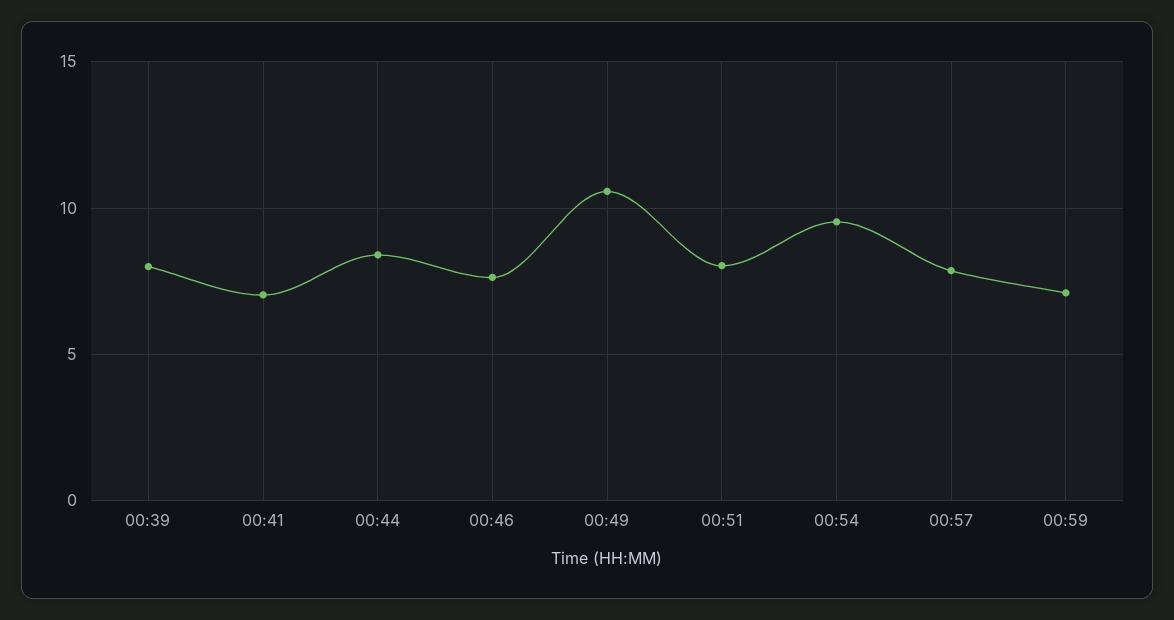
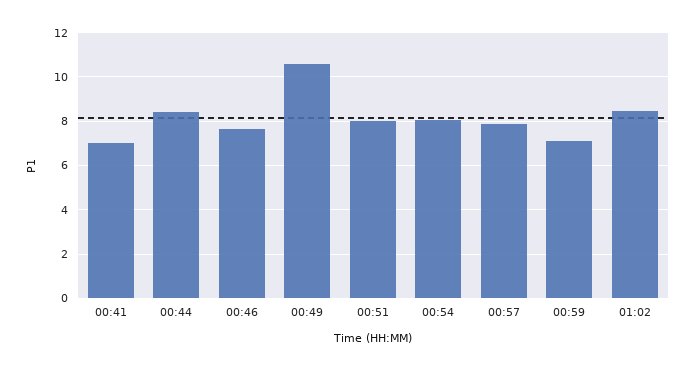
00:39: 8 -> none
00:54: 9.5 -> 8
01:02: none -> 8.5

